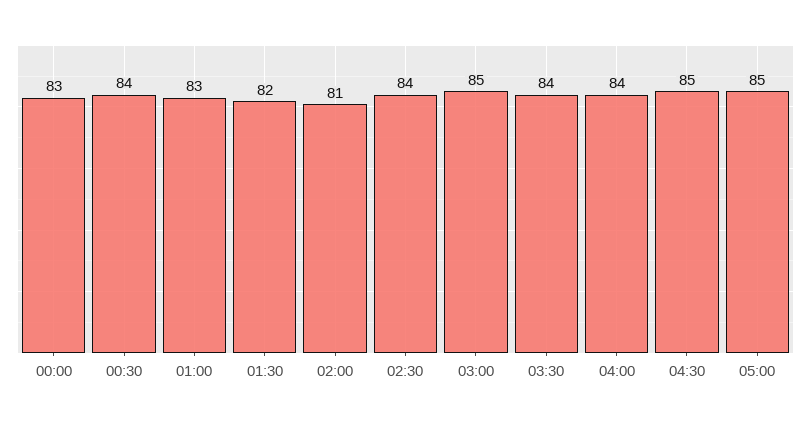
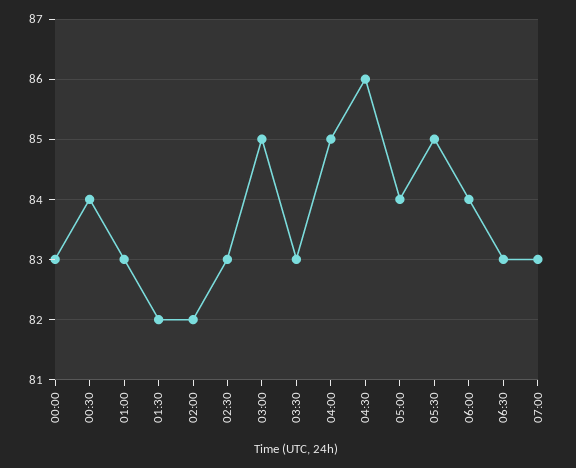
02:00: 81 -> 82
02:30: 84 -> 83
03:30: 84 -> 83
04:00: 84 -> 85
04:30: 85 -> 86
05:00: 85 -> 84
05:30: none -> 85
06:00: none -> 84
06:30: none -> 83
07:00: none -> 83

